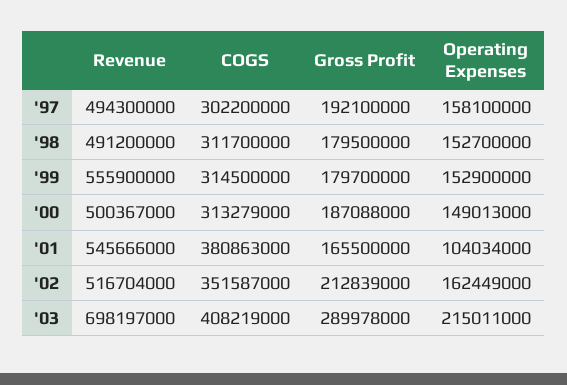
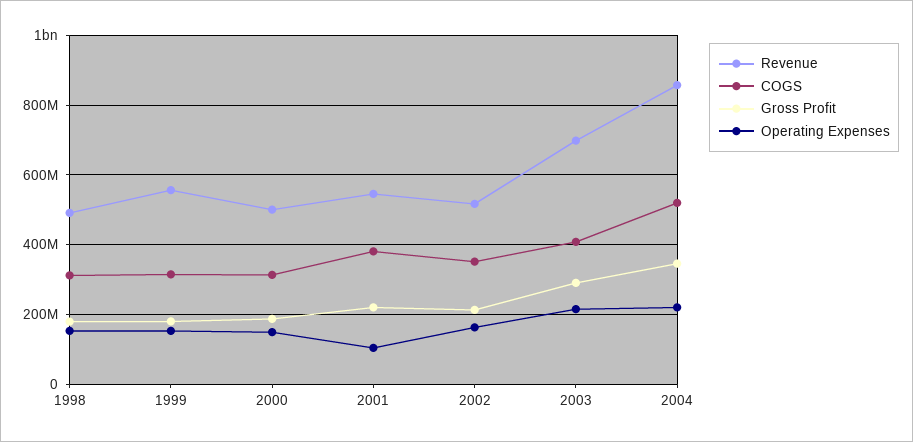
Revenue, '97: 494300000 -> none
COGS, '97: 302200000 -> none
Gross Profit, '97: 192100000 -> none
Operating Expenses, '97: 158100000 -> none
Gross Profit, '01: 165500000 -> 220000000
Revenue, 2004: none -> 860000000
COGS, 2004: none -> 520000000
Gross Profit, 2004: none -> 340000000
Operating Expenses, 2004: none -> 220000000

